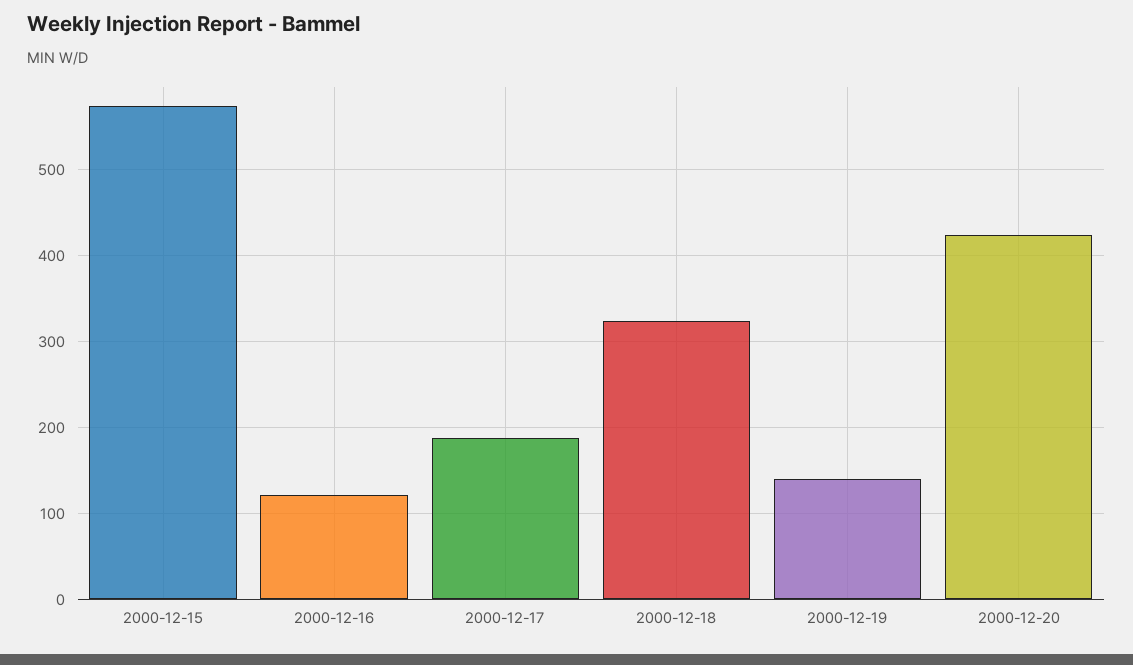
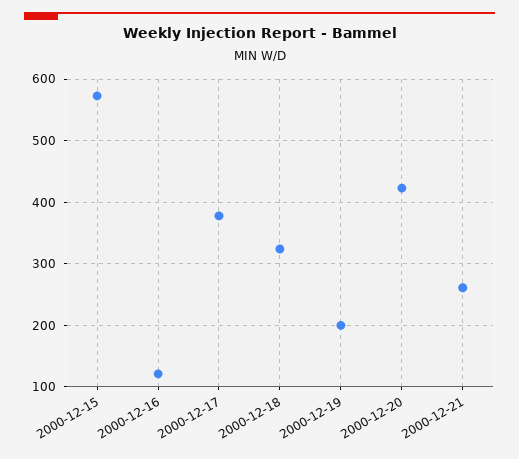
2000-12-17: 190 -> 380
2000-12-19: 140 -> 200
2000-12-21: none -> 260

